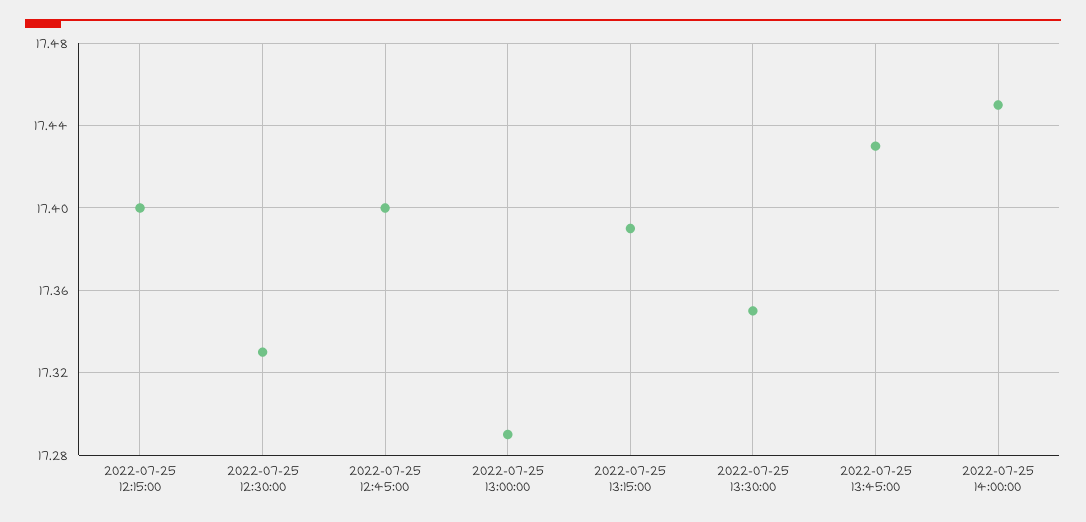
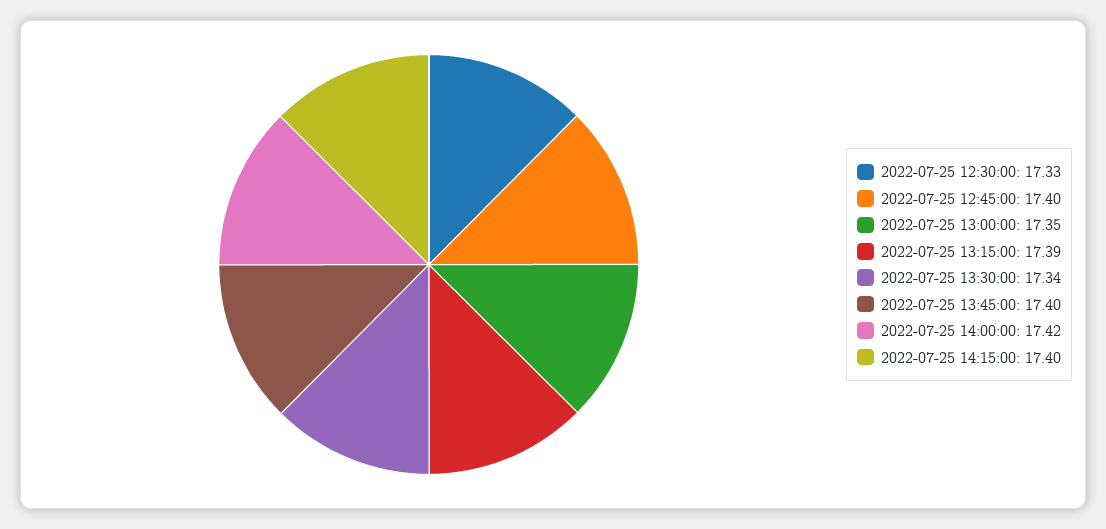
2022-07-25 12:15:00: 17.4 -> none
2022-07-25 13:00:00: 17.29 -> 17.35
2022-07-25 13:30:00: 17.35 -> 17.34
2022-07-25 13:45:00: 17.43 -> 17.4
2022-07-25 14:00:00: 17.45 -> 17.42
2022-07-25 14:15:00: none -> 17.4

